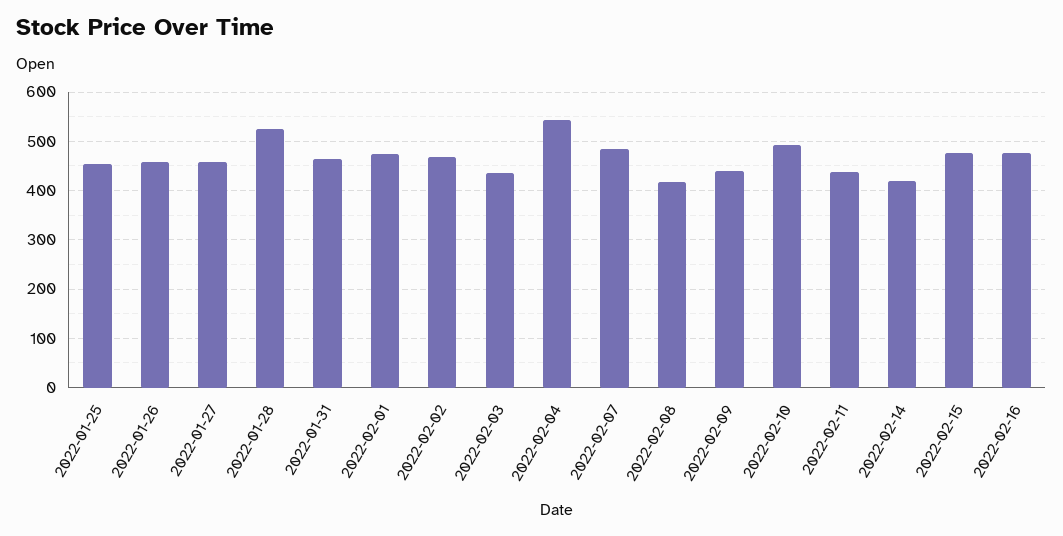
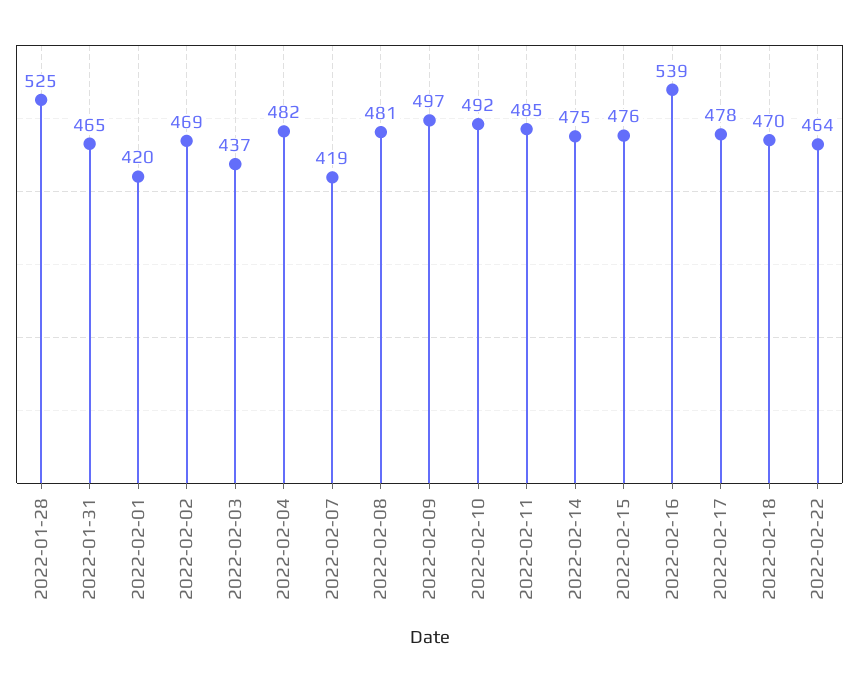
2022-01-25: 460 -> none
2022-01-26: 460 -> none
2022-01-27: 460 -> none
2022-02-01: 480 -> 420
2022-02-04: 540 -> 482
2022-02-07: 480 -> 419
2022-02-08: 420 -> 481
2022-02-09: 440 -> 497
2022-02-11: 440 -> 485
2022-02-14: 420 -> 475
2022-02-16: 480 -> 539
2022-02-17: none -> 478
2022-02-18: none -> 470
2022-02-22: none -> 464

